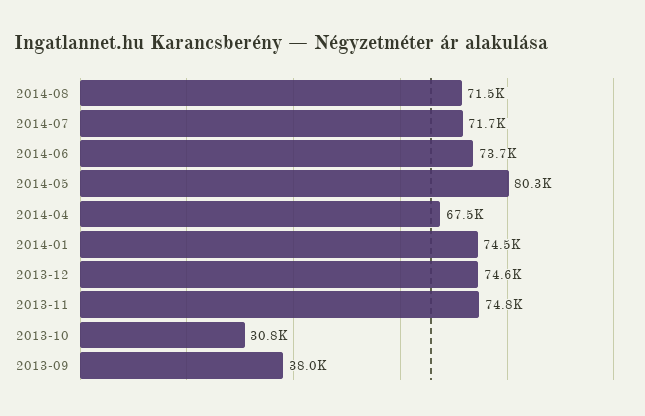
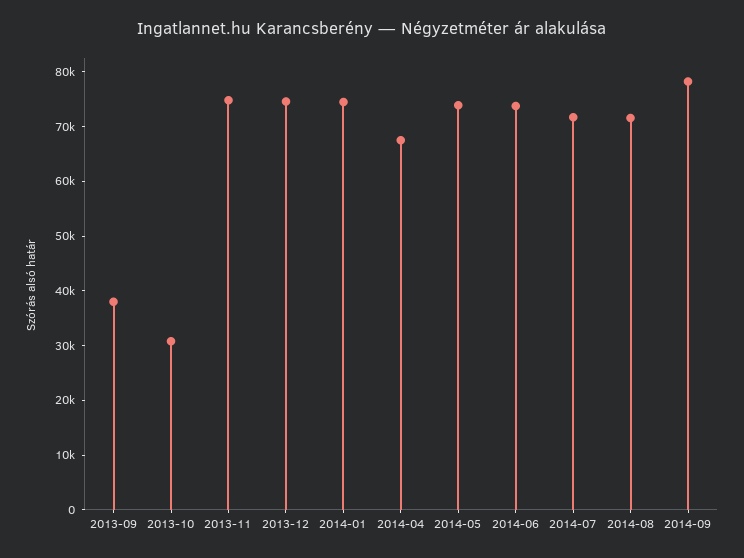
2014-05: 80300 -> 74000
2014-09: none -> 78000

